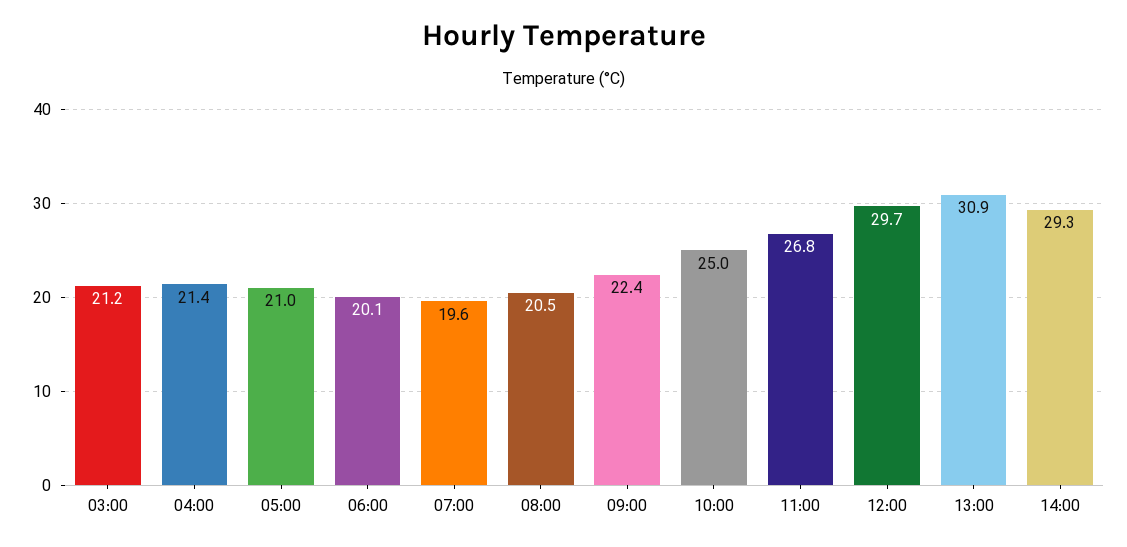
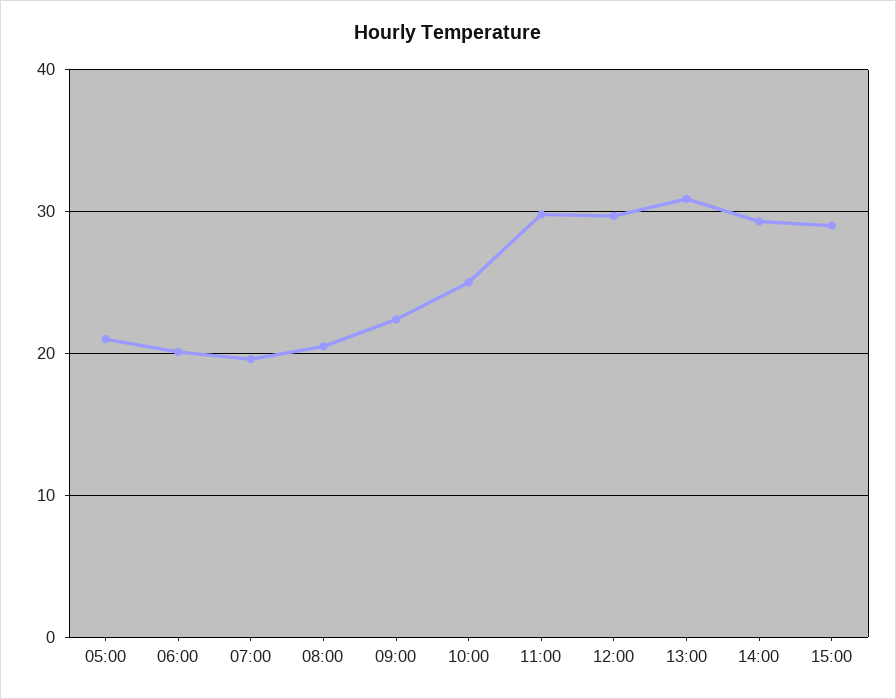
03:00: 21.2 -> none
04:00: 21.4 -> none
11:00: 26.8 -> 30
15:00: none -> 29

